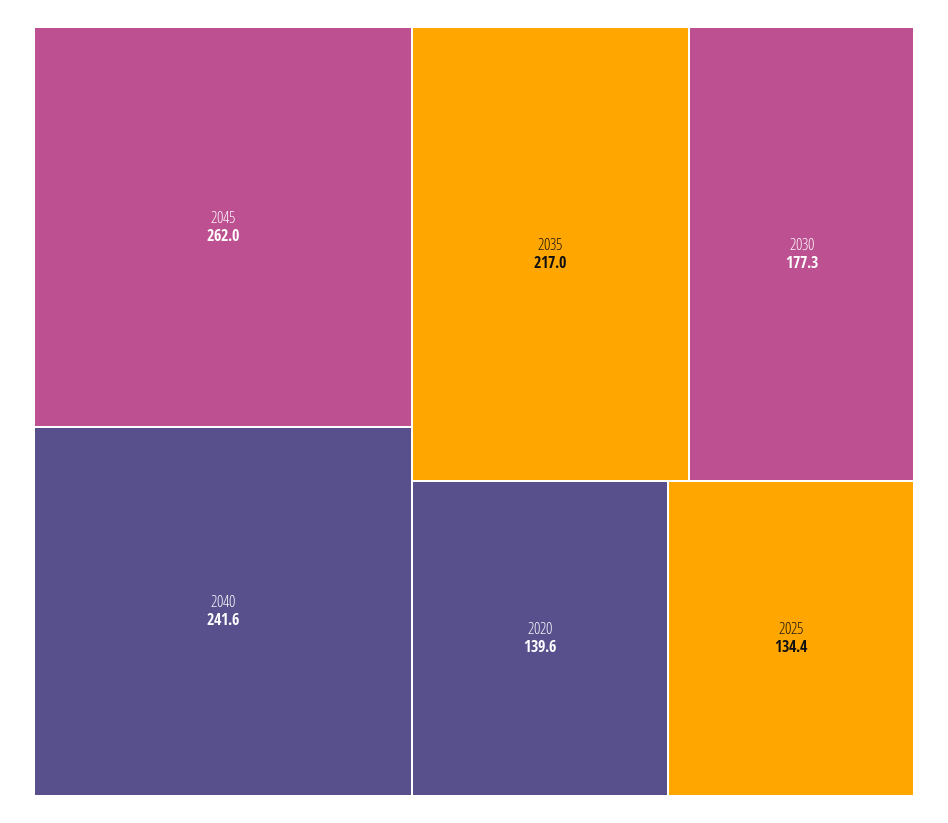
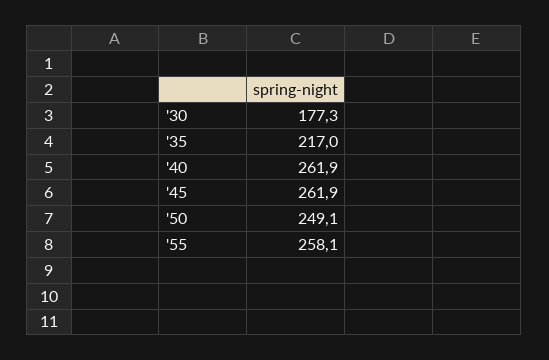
2045: 262 -> 261.9
2040: 241.6 -> 261.9
2020: 139.6 -> none
2025: 134.4 -> none
'50: none -> 249.1
'55: none -> 258.1

